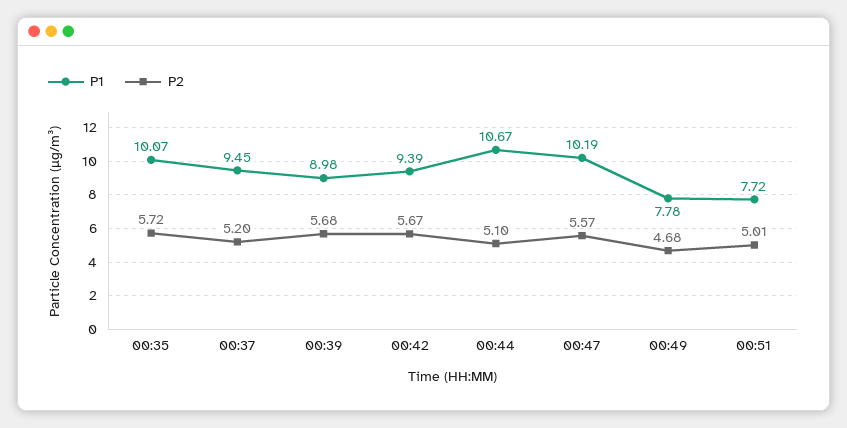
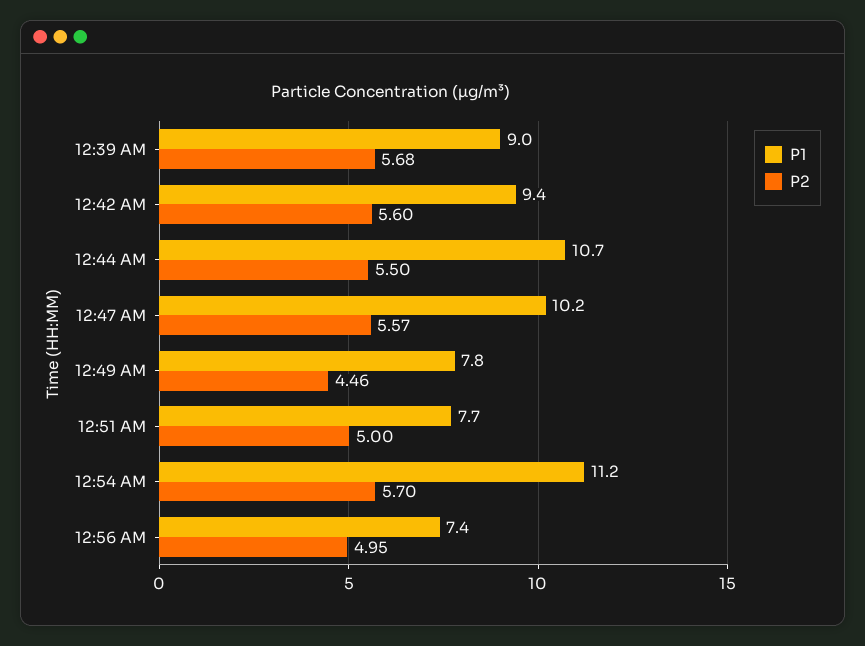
P1, 00:35: 10.07 -> none
P2, 00:35: 5.72 -> none
P1, 00:37: 9.45 -> none
P2, 00:37: 5.2 -> none
P2, 00:42: 5.67 -> 5.6
P2, 00:44: 5.1 -> 5.5
P2, 00:49: 4.68 -> 4.46
P2, 00:51: 5.01 -> 5
P1, 12:54 AM: none -> 11.2
P2, 12:54 AM: none -> 5.7
P1, 12:56 AM: none -> 7.4
P2, 12:56 AM: none -> 4.95

